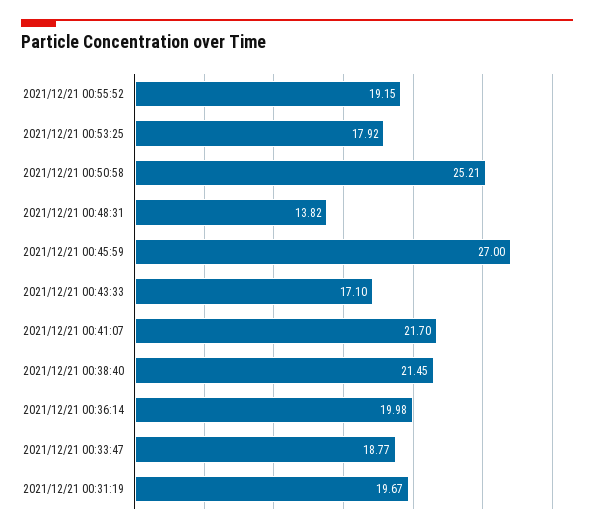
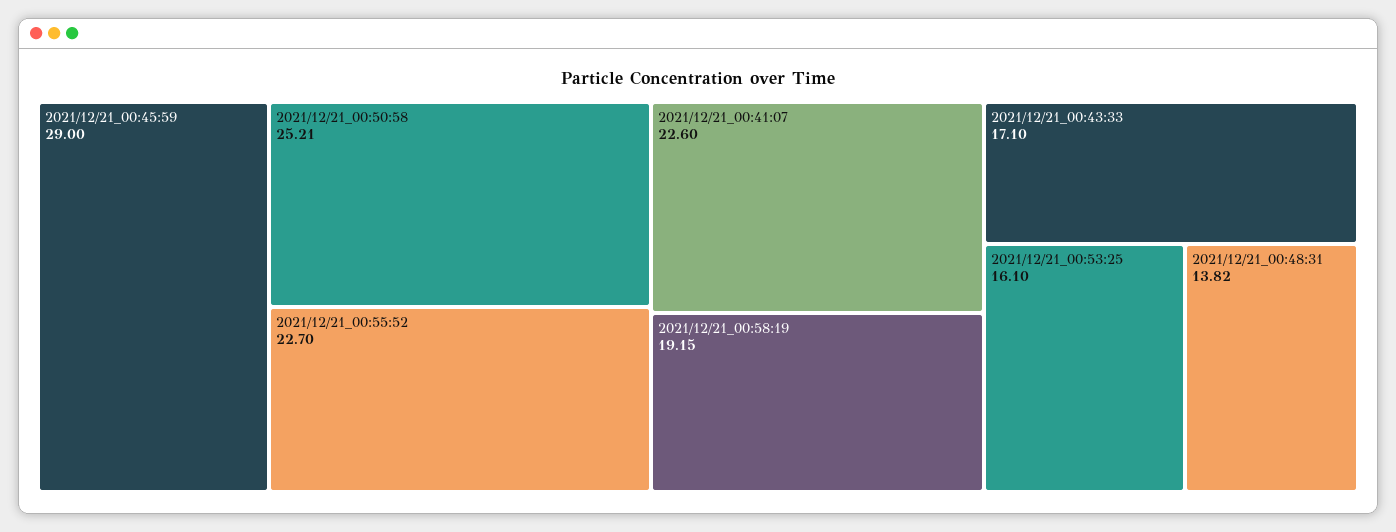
2021/12/21 00:55:52: 19.15 -> 22.7
2021/12/21 00:53:25: 17.92 -> 16.1
2021/12/21 00:45:59: 27 -> 29
2021/12/21 00:41:07: 21.7 -> 22.6
2021/12/21 00:38:40: 21.45 -> none
2021/12/21 00:36:14: 19.98 -> none
2021/12/21 00:33:47: 18.77 -> none
2021/12/21 00:31:19: 19.67 -> none
2021/12/21_00:58:19: none -> 19.15

